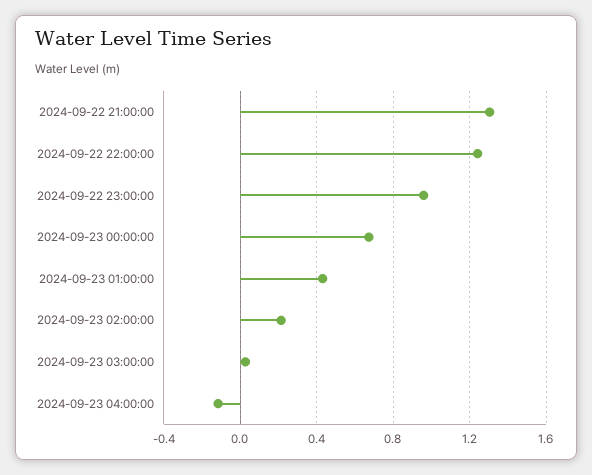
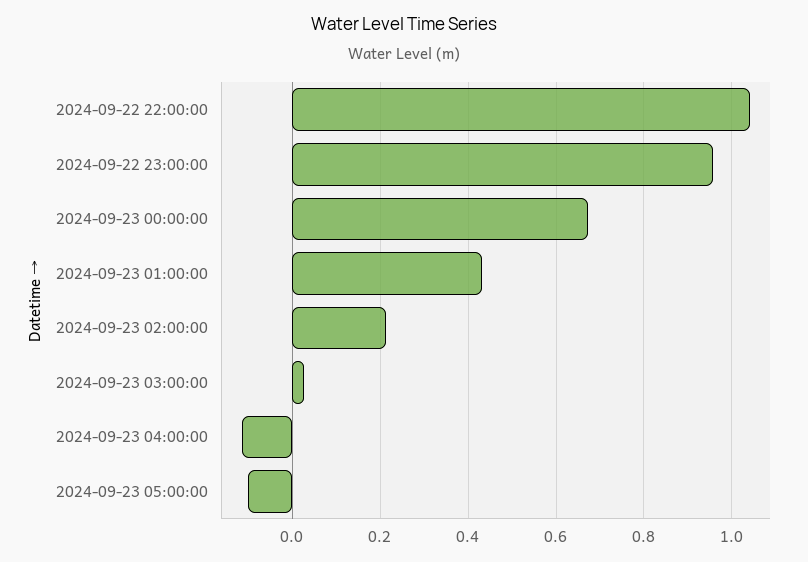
2024-09-22 21:00:00: 1.3 -> none
2024-09-22 22:00:00: 1.25 -> 1.04
2024-09-23 05:00:00: none -> -0.1

